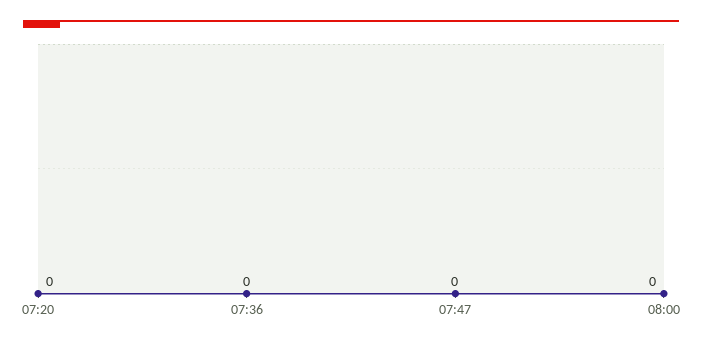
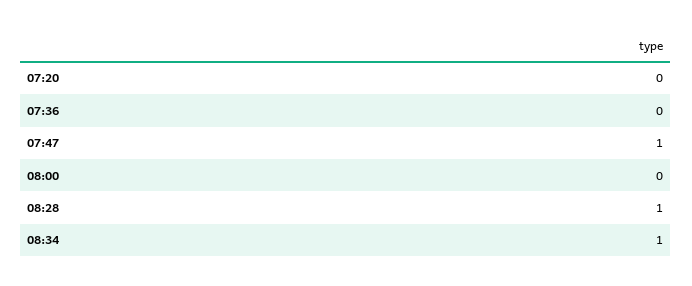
07:47: 0 -> 1
08:28: none -> 1
08:34: none -> 1

